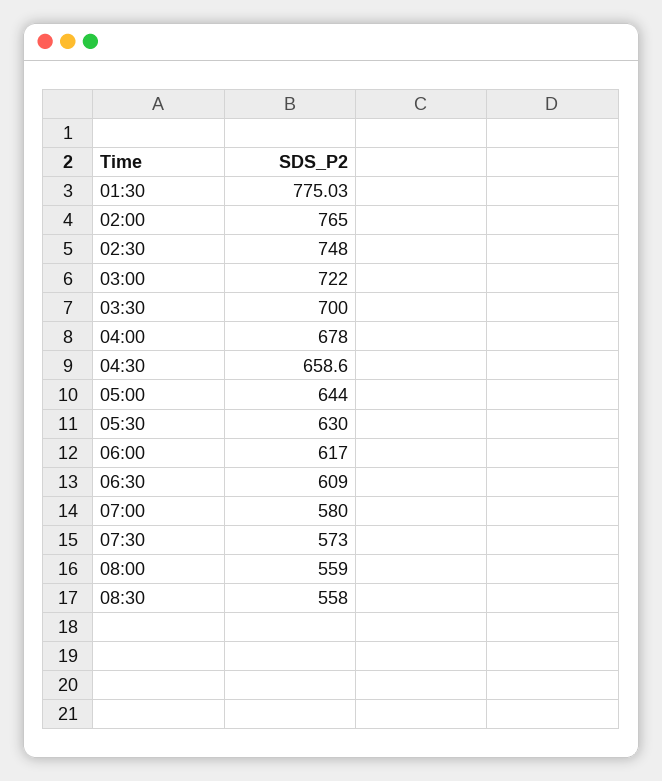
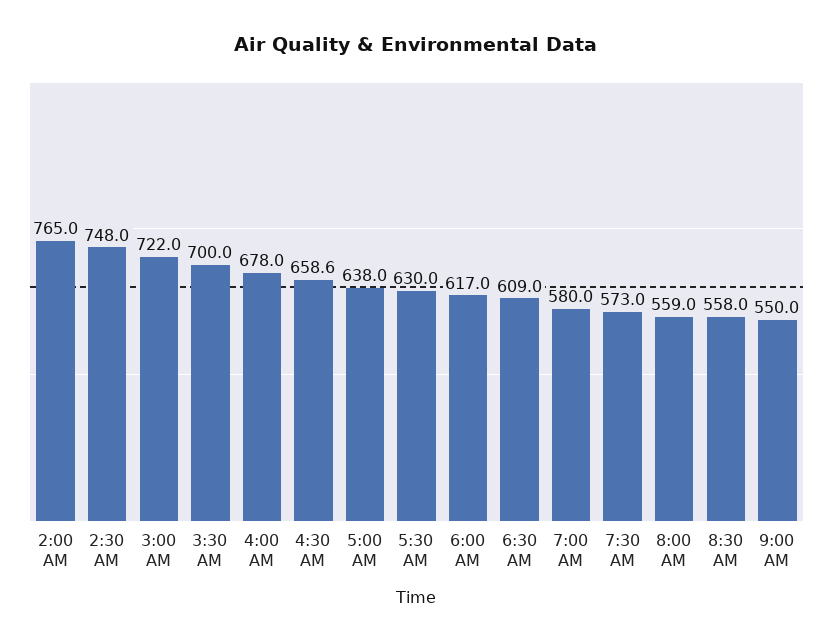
01:30: 775.03 -> none
05:00: 644 -> 638
9:00 AM: none -> 550

